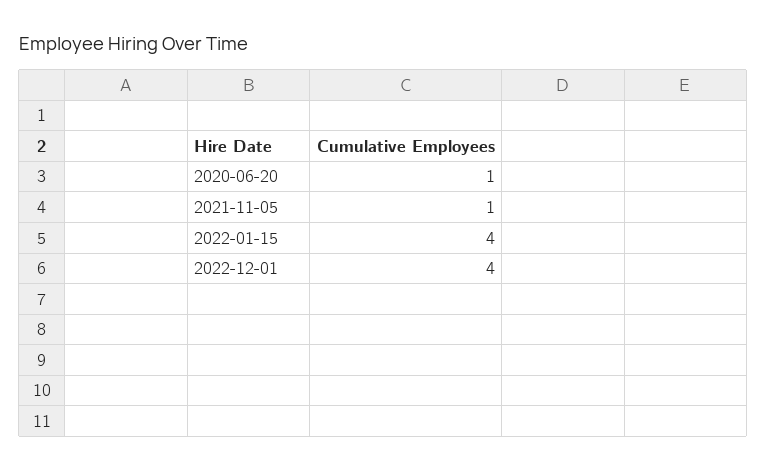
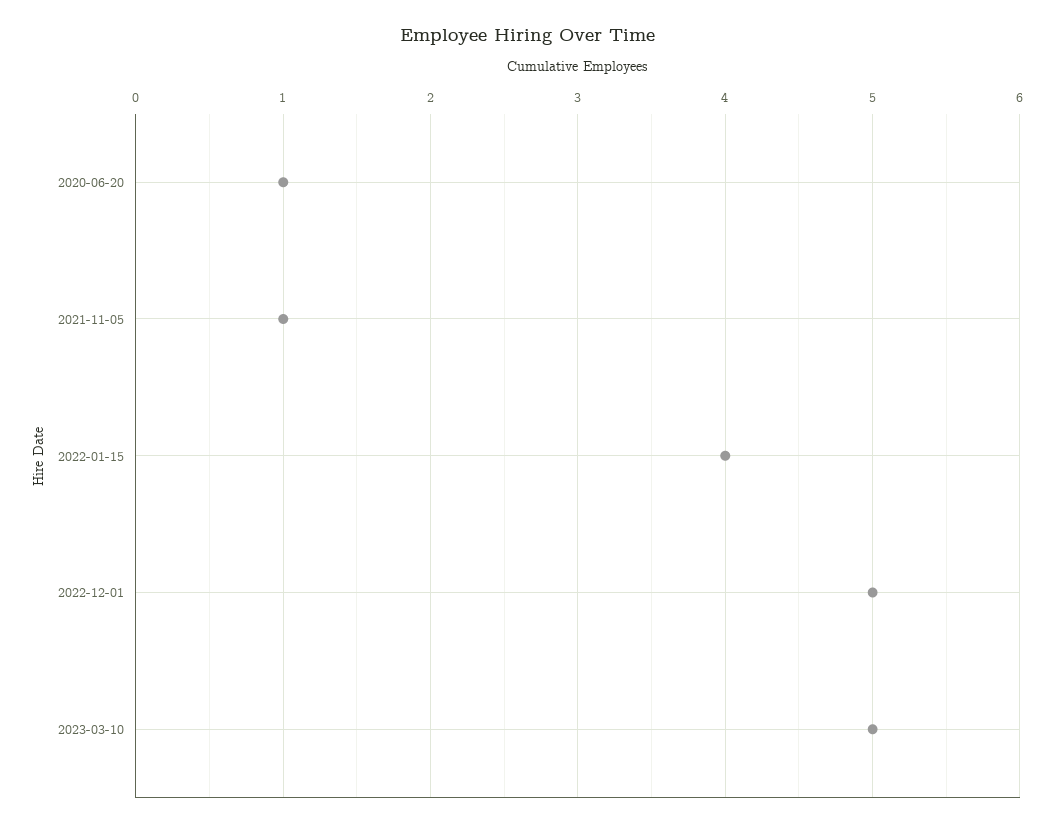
2022-12-01: 4 -> 5
2023-03-10: none -> 5

